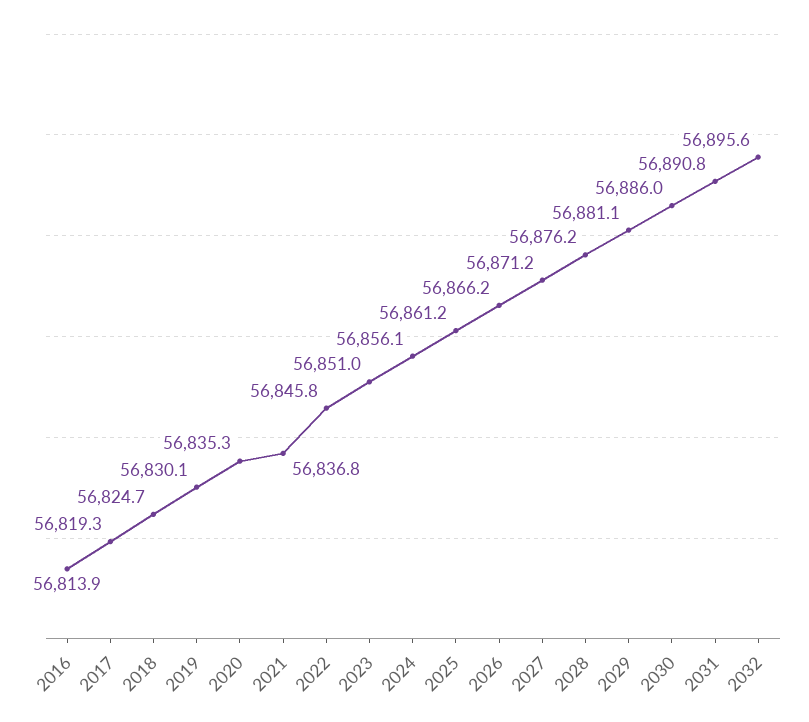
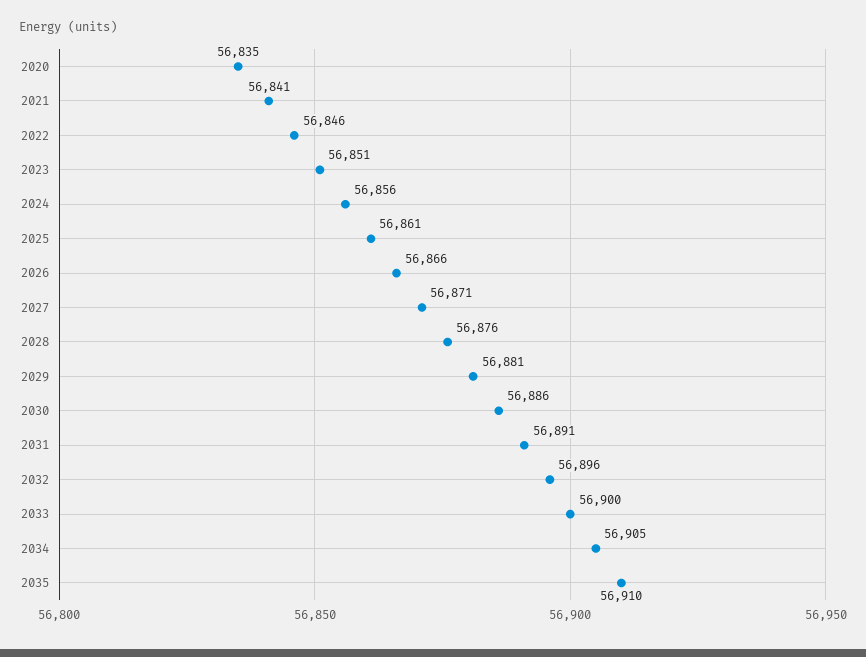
2016: 56813.9 -> none
2017: 56819.3 -> none
2018: 56824.7 -> none
2019: 56830.1 -> none
2021: 56836.8 -> 56841
2033: none -> 56900
2034: none -> 56905
2035: none -> 56910

